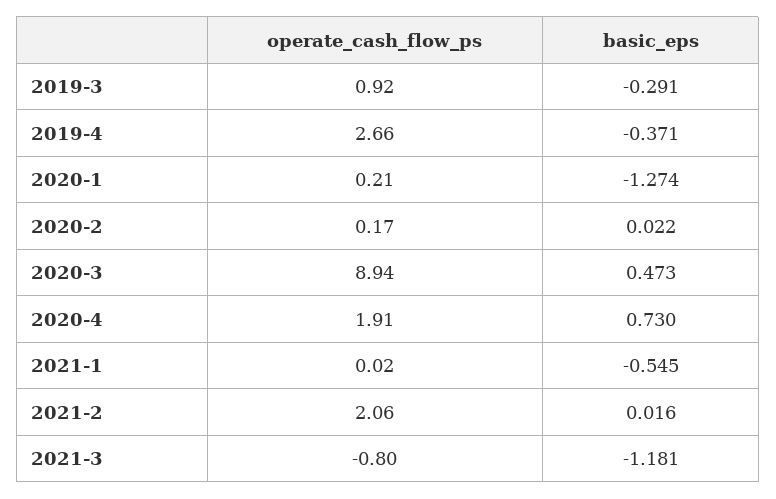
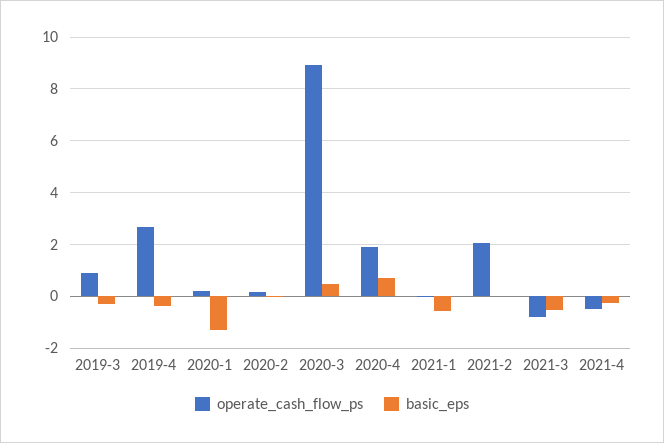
basic_eps, 2021-3: -1.181 -> -0.5
operate_cash_flow_ps, 2021-4: none -> -0.5
basic_eps, 2021-4: none -> -0.25

